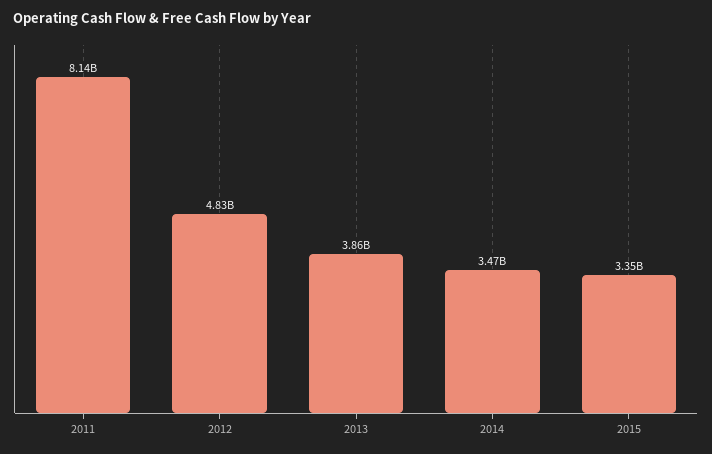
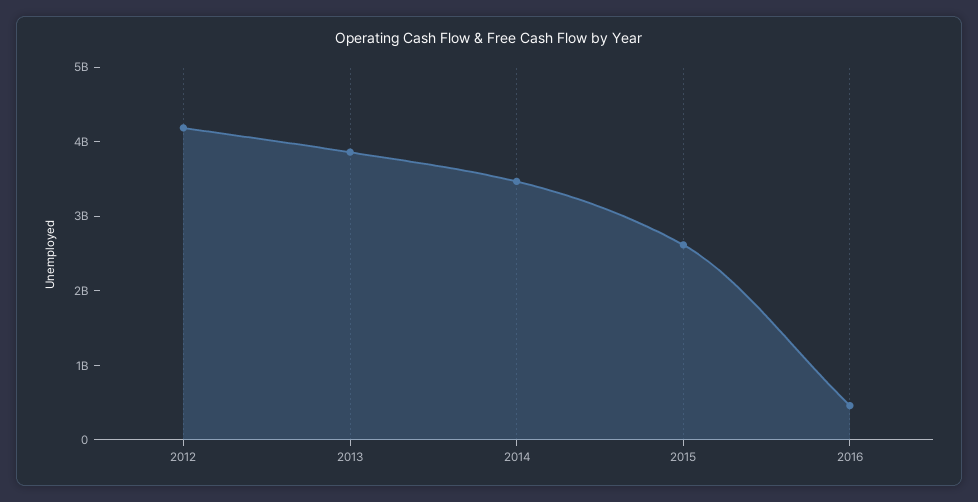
2011: 8140000000 -> none
2012: 4830000000 -> 4200000000
2015: 3350000000 -> 2600000000
2016: none -> 400000000

